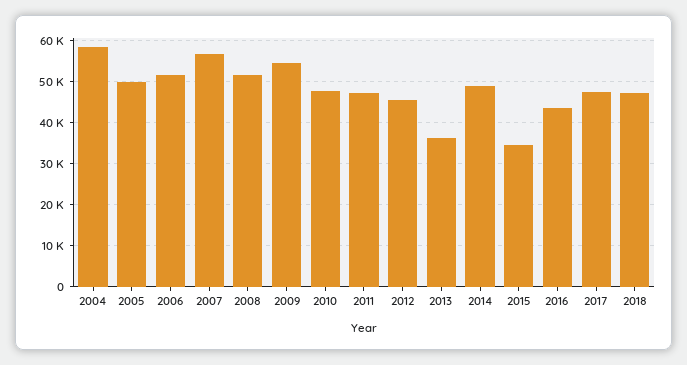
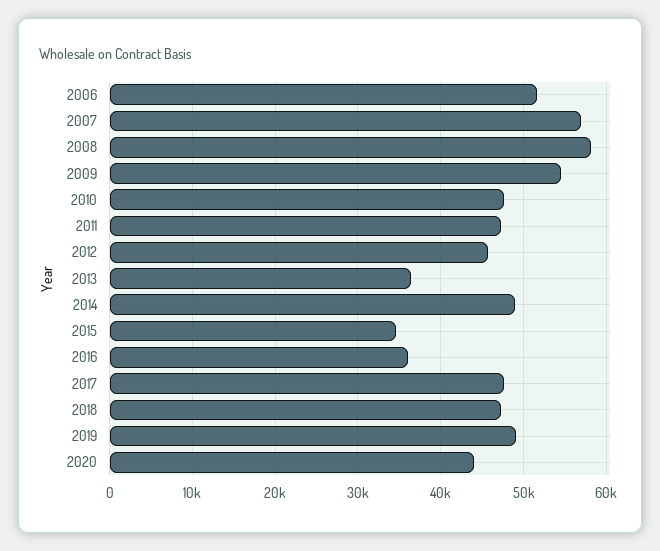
2004: 58000 -> none
2005: 50000 -> none
2008: 52000 -> 58000
2016: 44000 -> 36000
2019: none -> 49000
2020: none -> 44000

